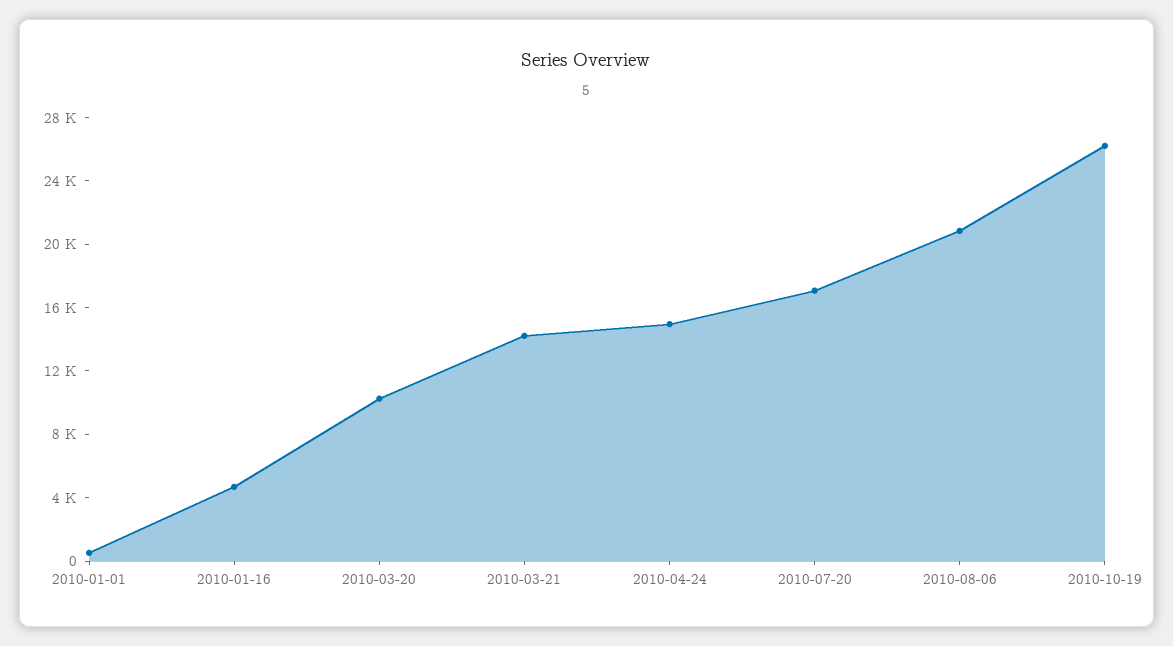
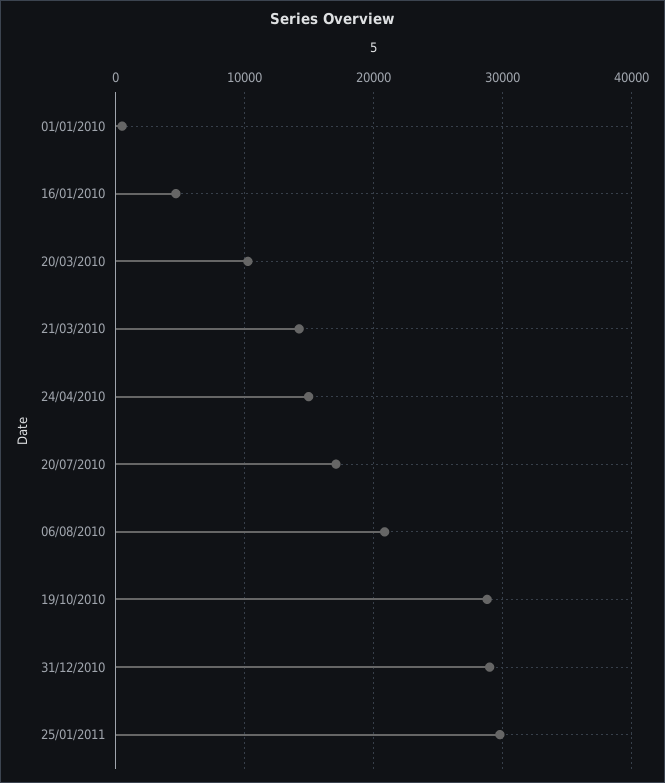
2010-10-19: 26000 -> 29000
31/12/2010: none -> 29000
25/01/2011: none -> 30000

